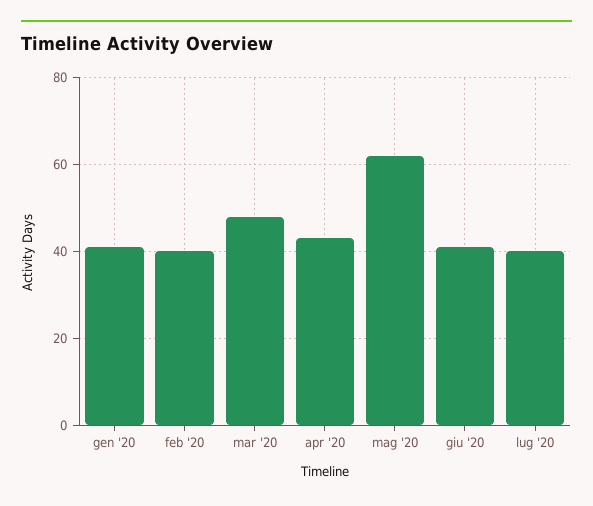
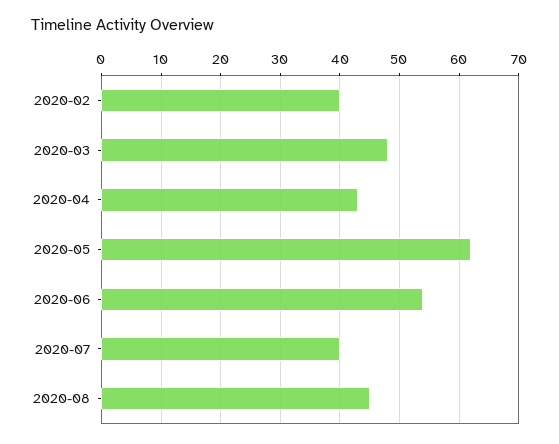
gen '20: 40 -> none
giu '20: 40 -> 55
2020-08: none -> 45

